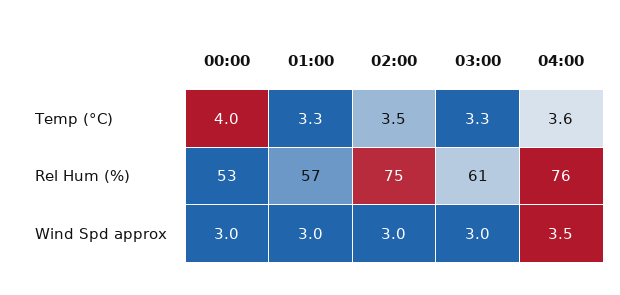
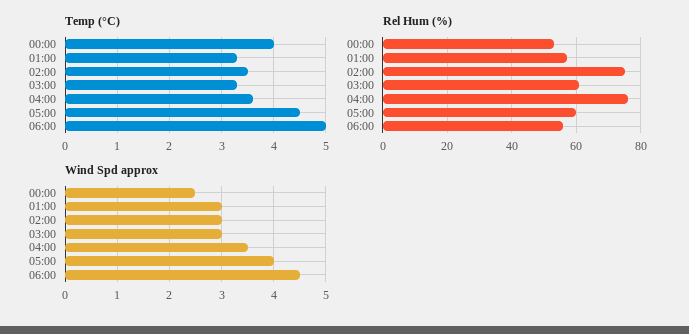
Wind Spd approx, 00:00: 3 -> 2.5
Temp (°C), 05:00: none -> 4.5
Temp (°C), 06:00: none -> 5
Rel Hum (%), 05:00: none -> 60
Rel Hum (%), 06:00: none -> 55
Wind Spd approx, 05:00: none -> 4
Wind Spd approx, 06:00: none -> 4.5

